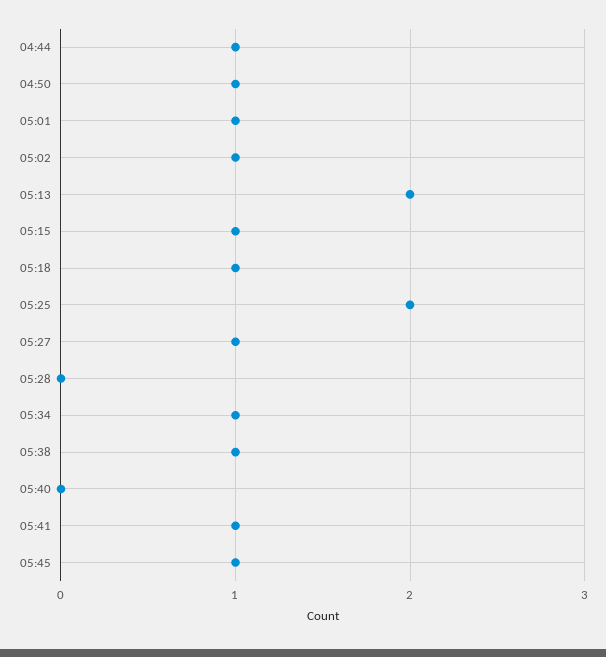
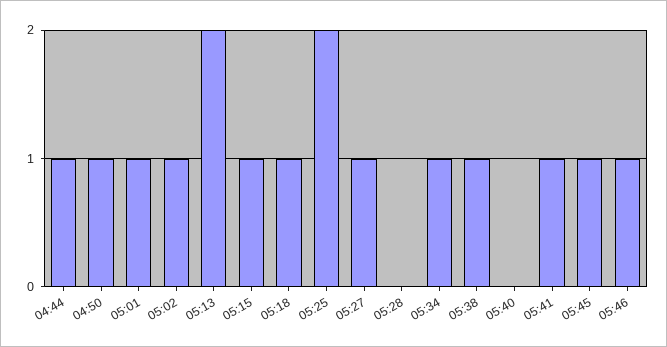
05:46: none -> 1

